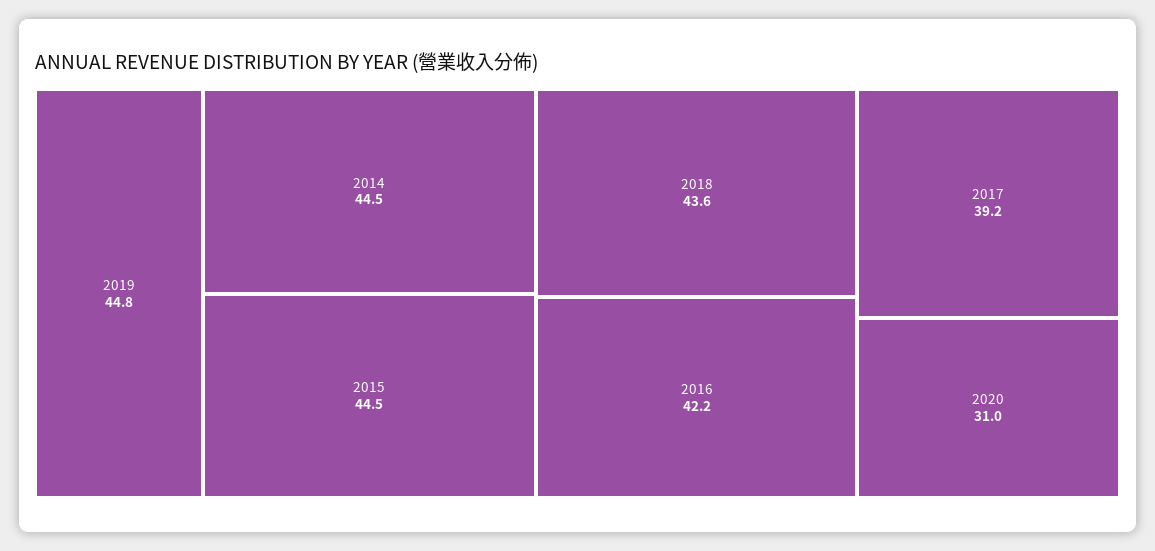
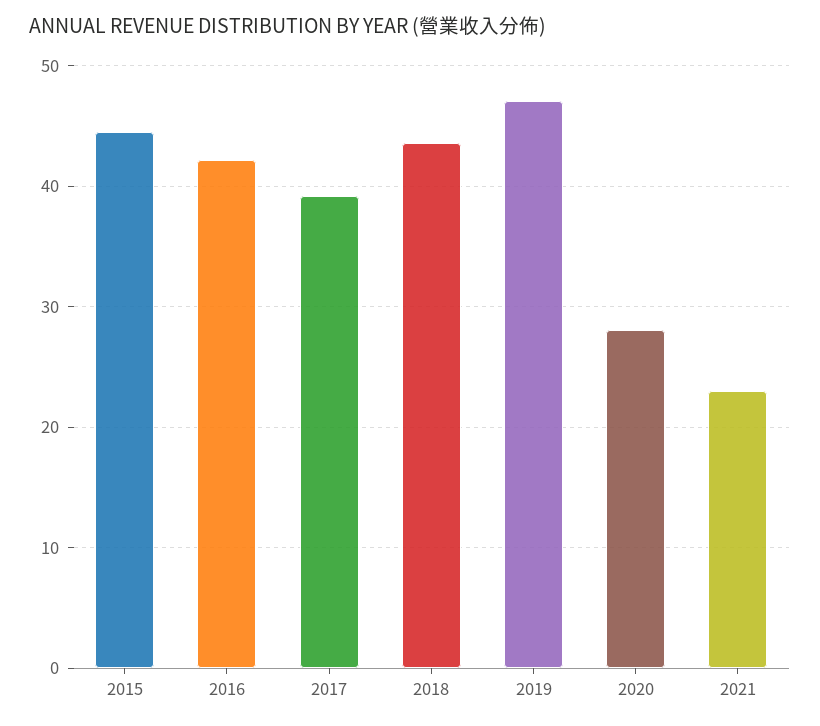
2019: 44.8 -> 47
2014: 44.5 -> none
2020: 31 -> 28
2021: none -> 23

